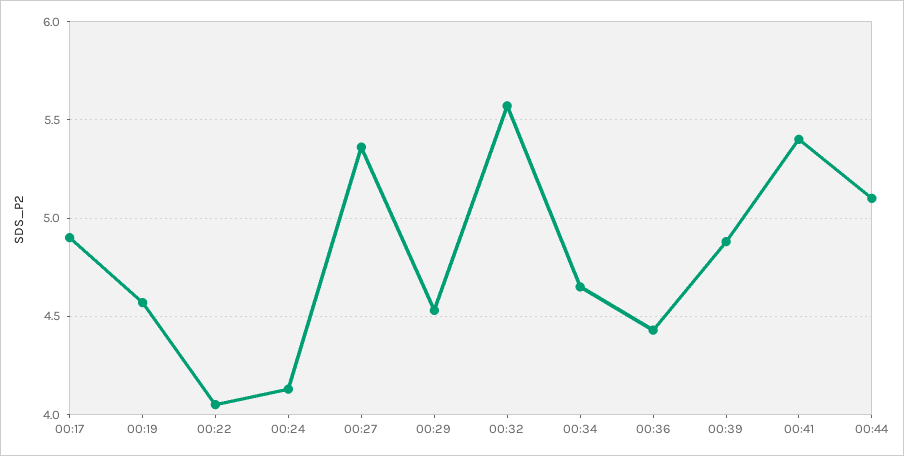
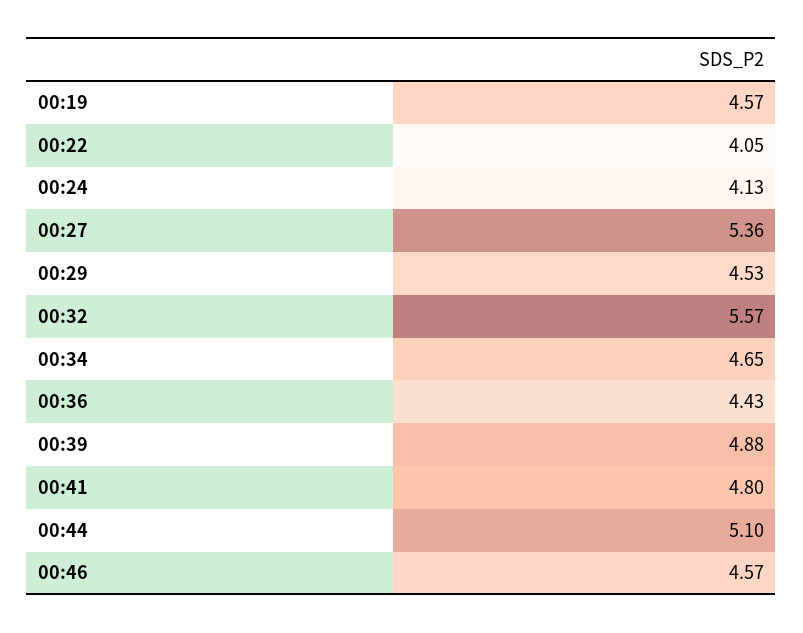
00:17: 4.9 -> none
00:41: 5.4 -> 4.8
00:46: none -> 4.57

